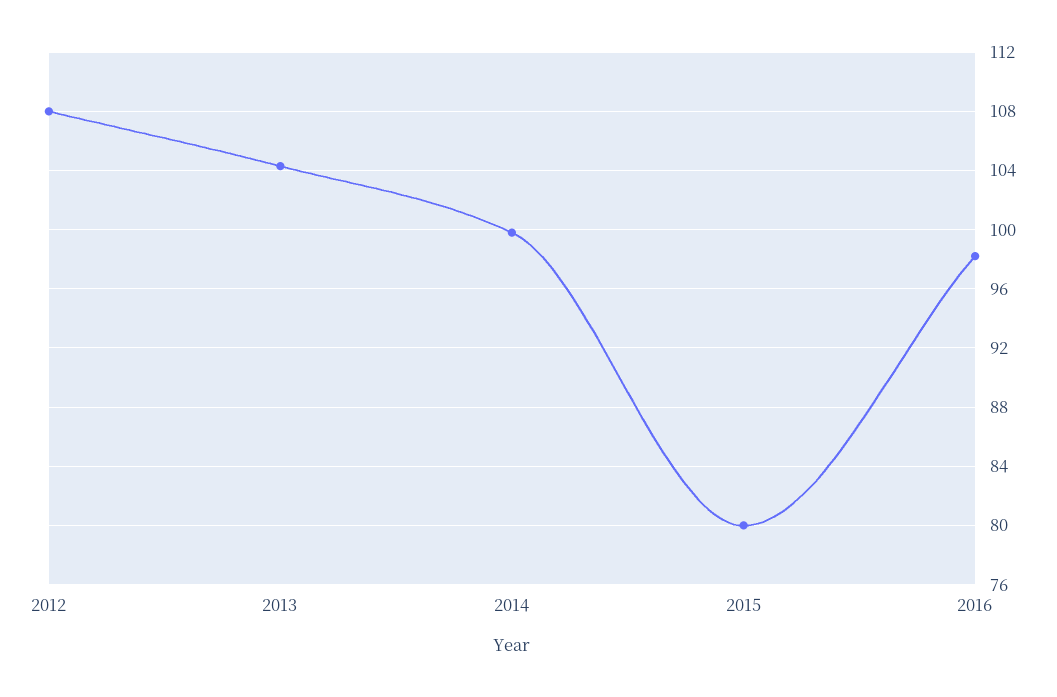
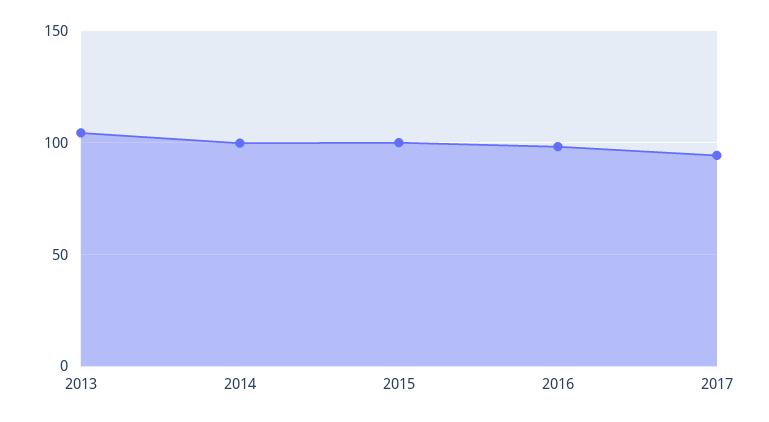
2012: 108 -> none
2015: 80 -> 100
2017: none -> 95

